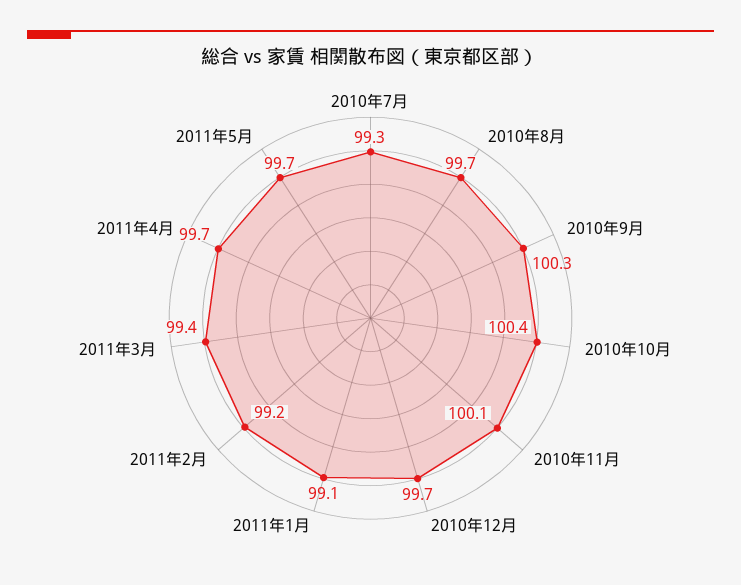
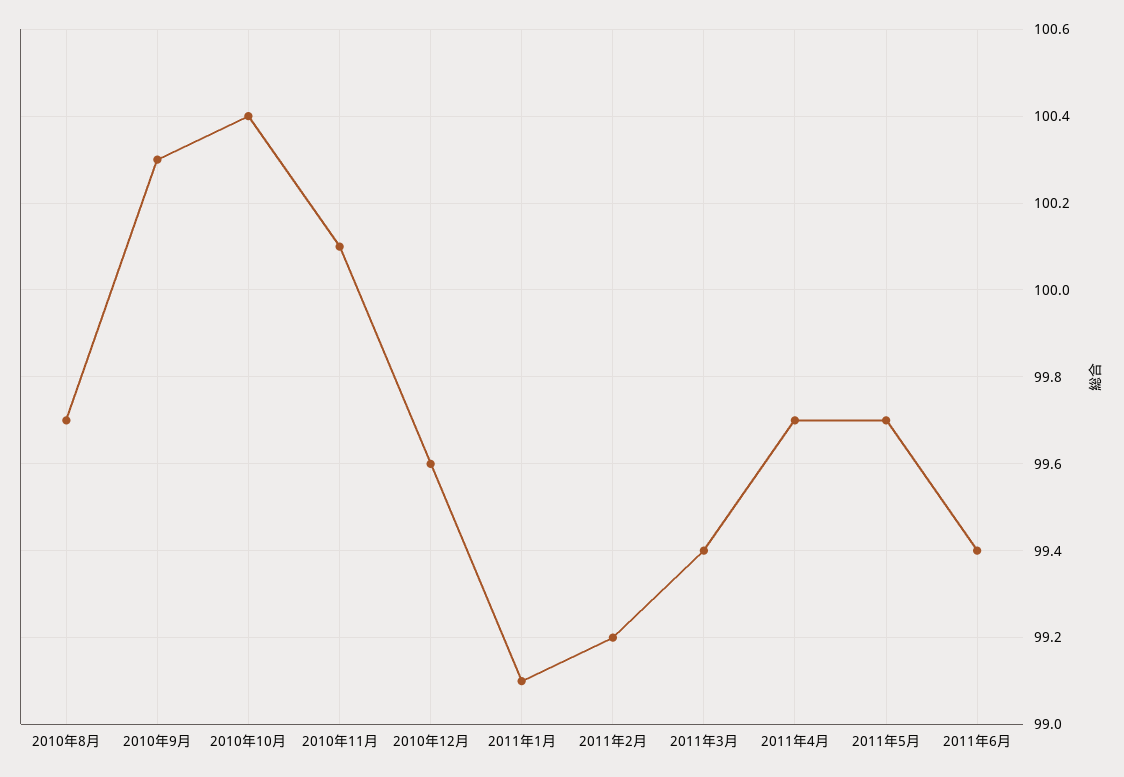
2010年7月: 99.3 -> none
2010年12月: 99.7 -> 99.6
2011年6月: none -> 99.4

